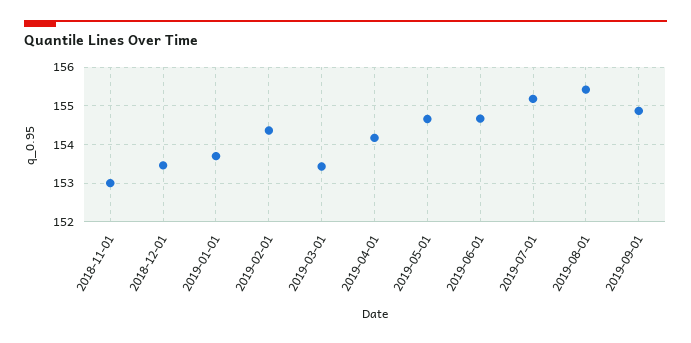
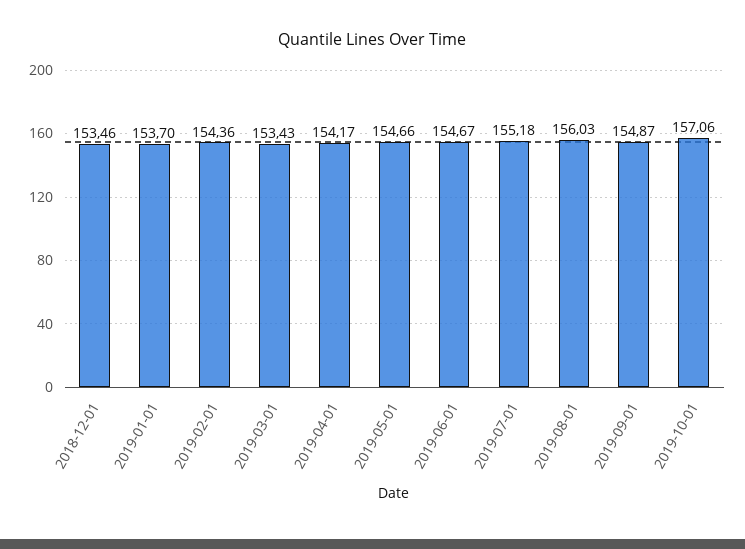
2018-11-01: 153 -> none
2019-08-01: 155.4 -> 156.03
2019-10-01: none -> 157.06

